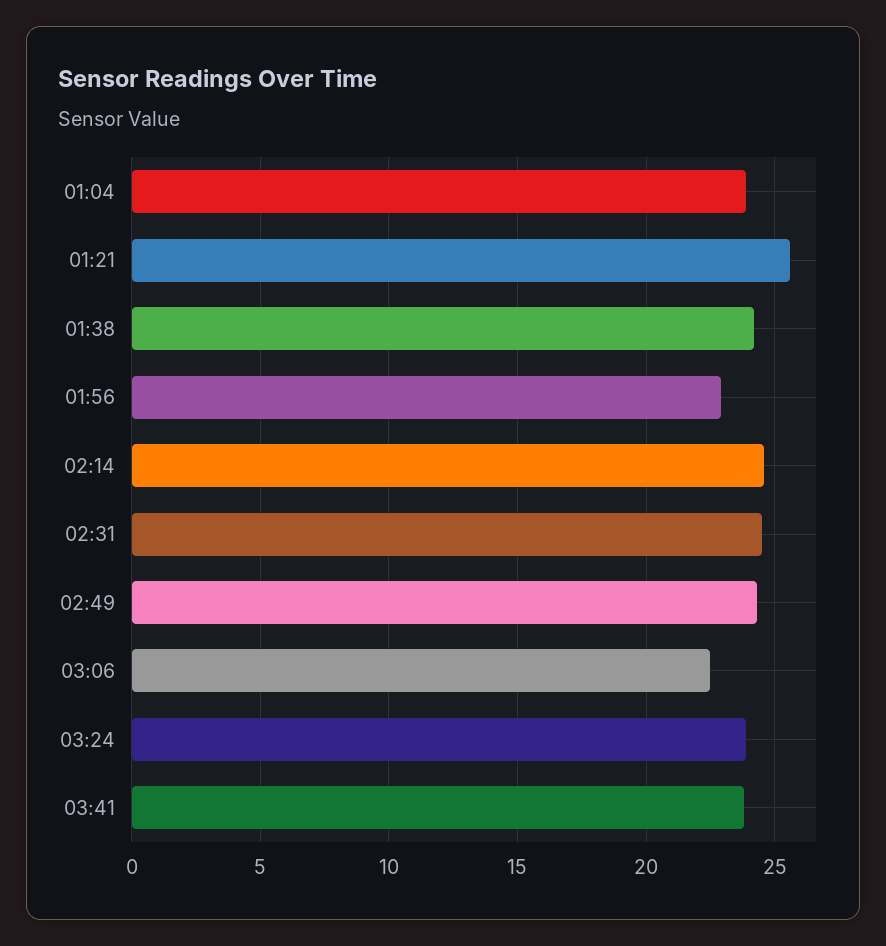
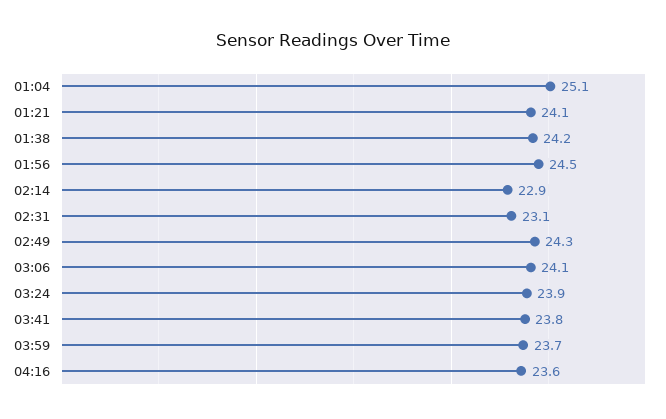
01:04: 24 -> 25.1
01:21: 25.5 -> 24.1
01:56: 23 -> 24.5
02:14: 24.5 -> 22.9
02:31: 24.5 -> 23.1
03:06: 22.5 -> 24.1
03:59: none -> 23.7
04:16: none -> 23.6

